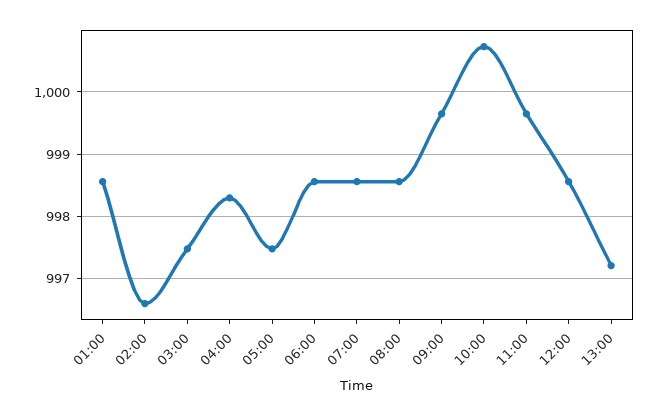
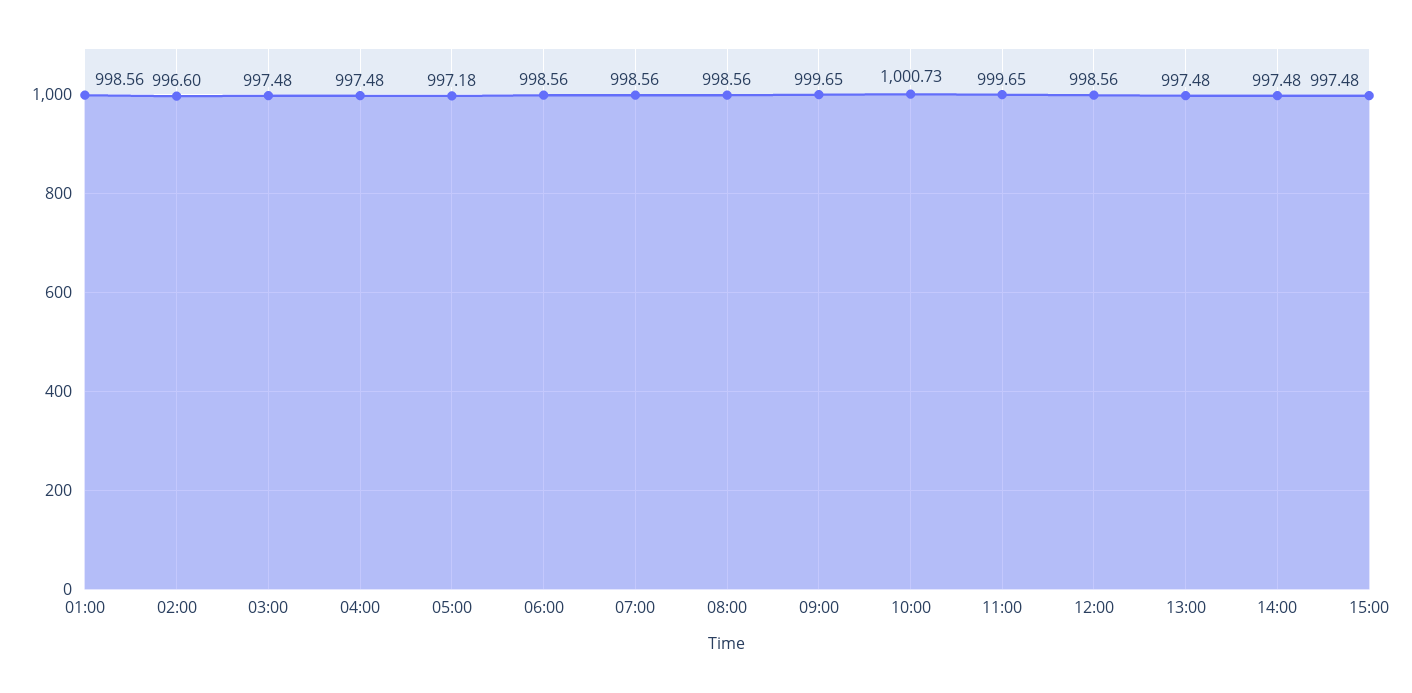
04:00: 998.3 -> 997.48
05:00: 997.5 -> 997.18
13:00: 997.2 -> 997.48
14:00: none -> 997.48
15:00: none -> 997.48

